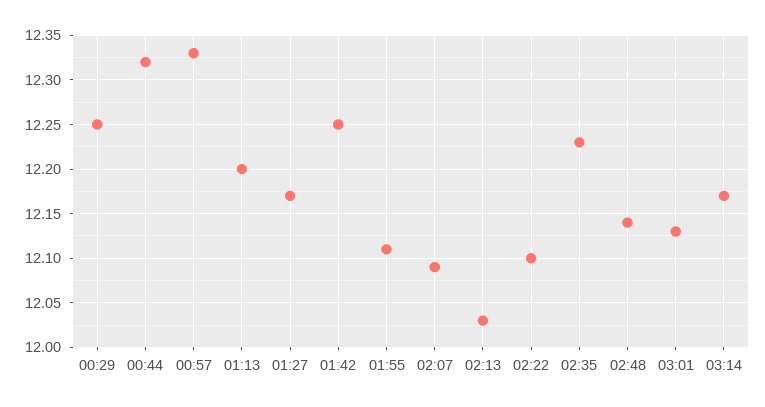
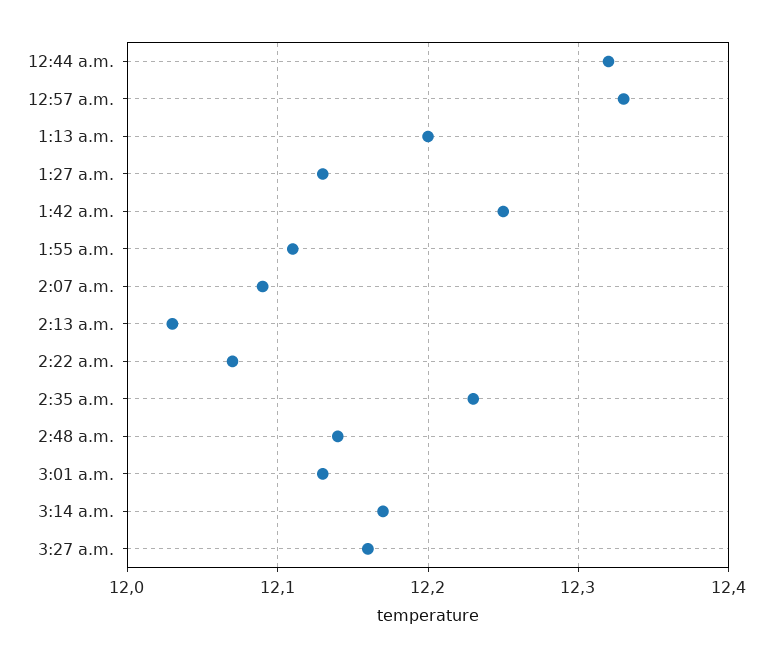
00:29: 12.25 -> none
01:27: 12.17 -> 12.13
02:22: 12.1 -> 12.07
3:27 a.m.: none -> 12.16

